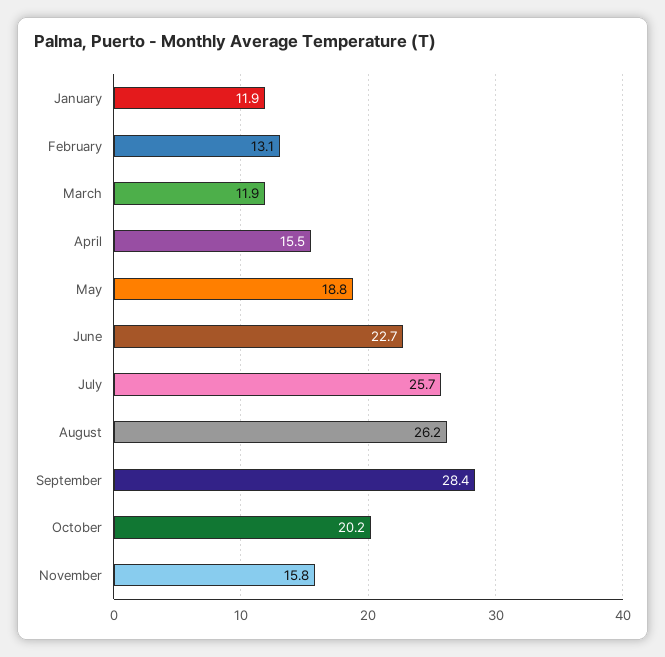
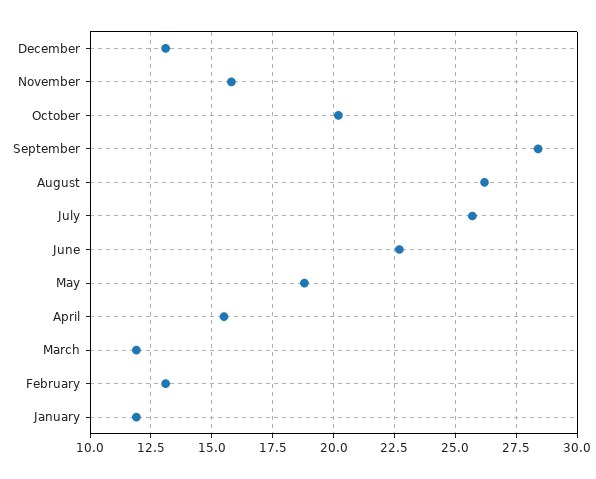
December: none -> 13

